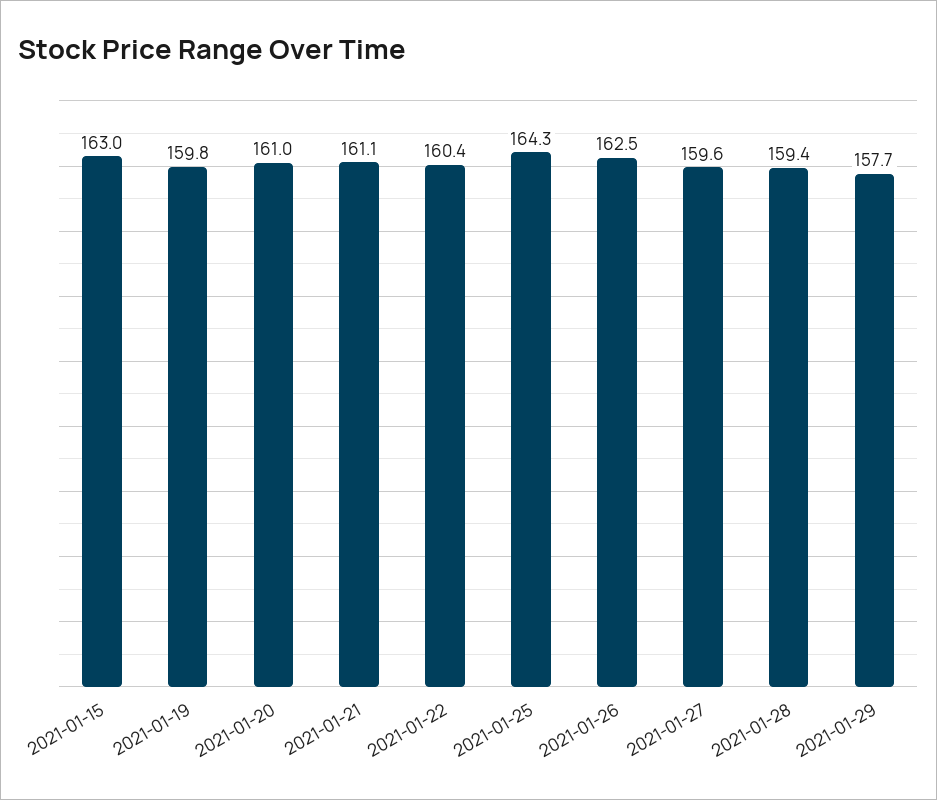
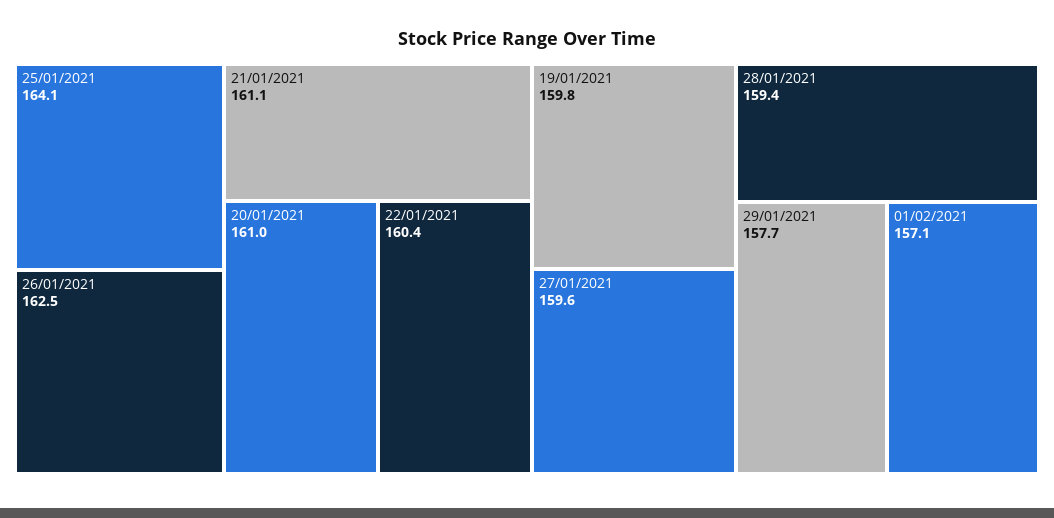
2021-01-15: 163 -> none
2021-01-25: 164.3 -> 164.1
01/02/2021: none -> 157.1

